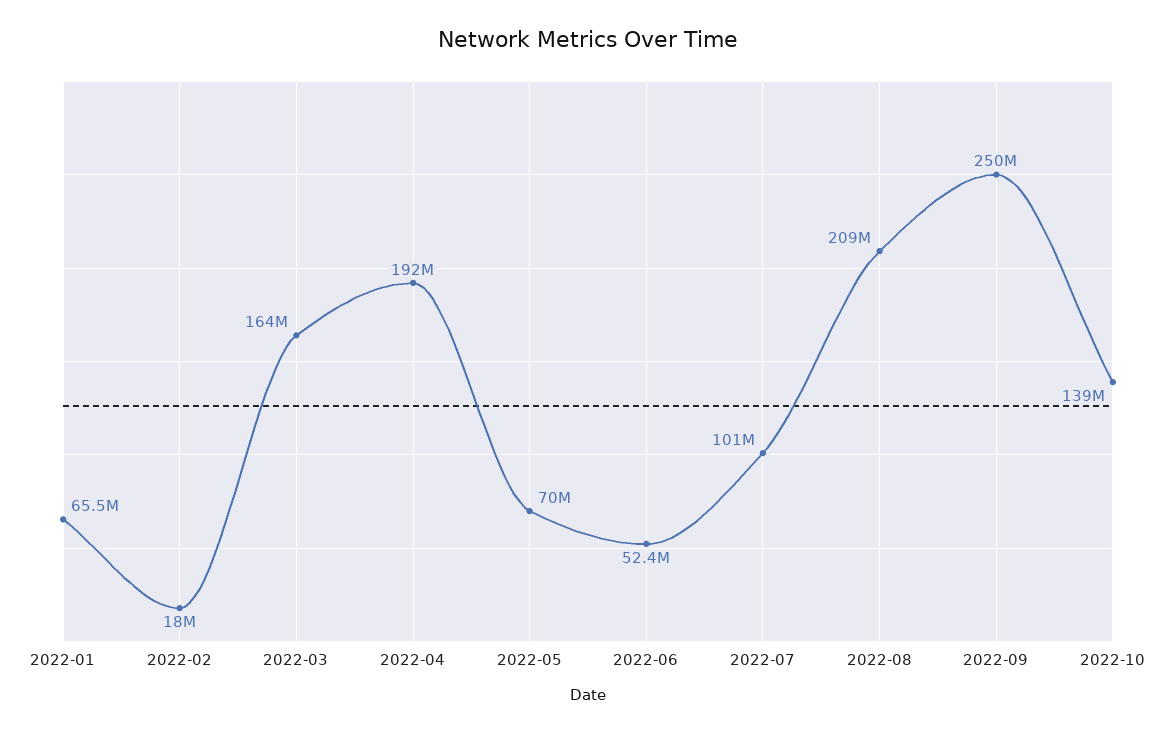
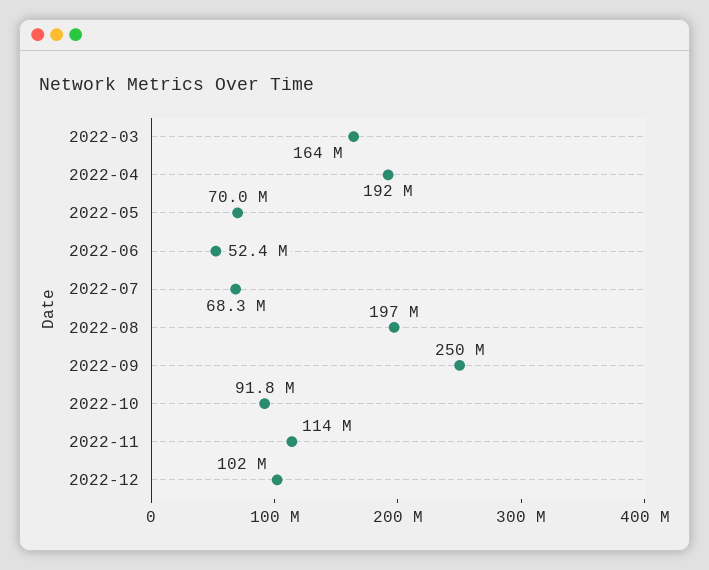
2022-01: 65500000 -> none
2022-02: 18000000 -> none
2022-07: 101000000 -> 68300000
2022-08: 209000000 -> 197000000
2022-10: 139000000 -> 91800000
2022-11: none -> 114000000
2022-12: none -> 102000000

